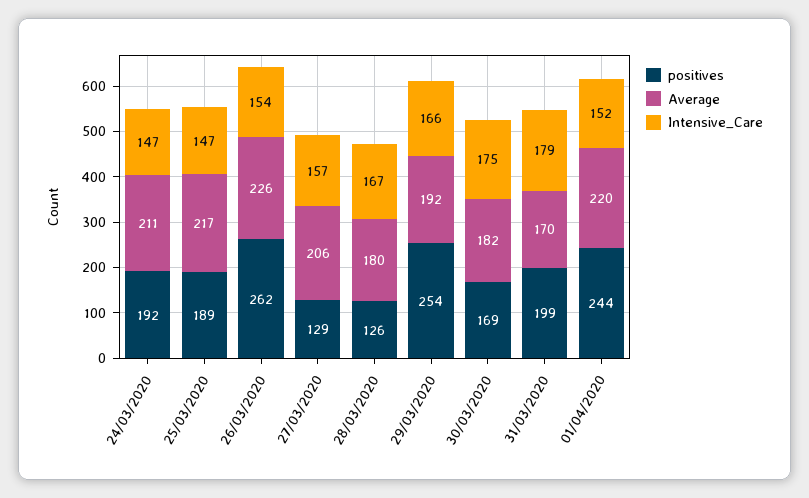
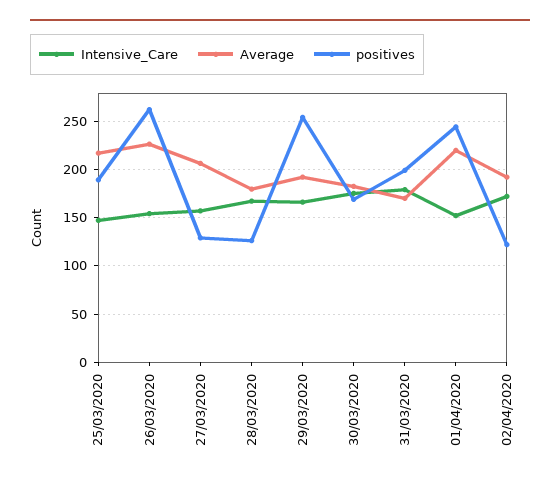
positives, 24/03/2020: 192 -> none
Average, 24/03/2020: 211 -> none
Intensive_Care, 24/03/2020: 147 -> none
Intensive_Care, 02/04/2020: none -> 170
Average, 02/04/2020: none -> 190
positives, 02/04/2020: none -> 120

